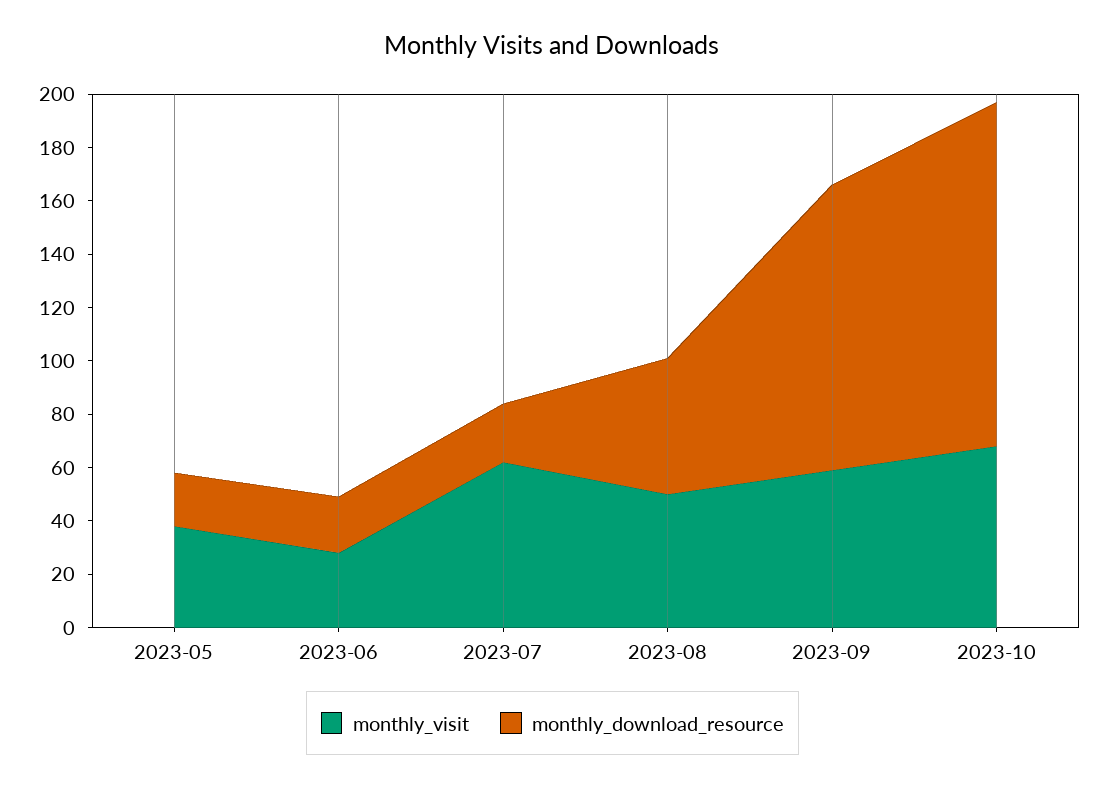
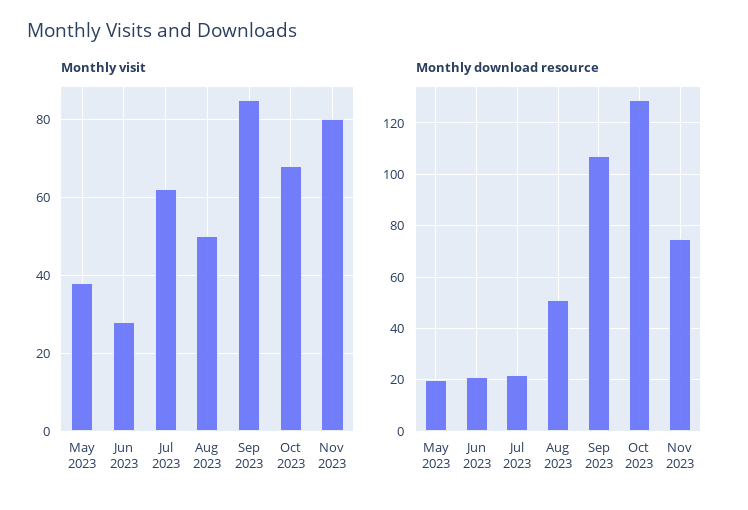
monthly_visit, 2023-09: 60 -> 85
monthly_visit, Nov 2023: none -> 80
monthly_download_resource, Nov 2023: none -> 75

